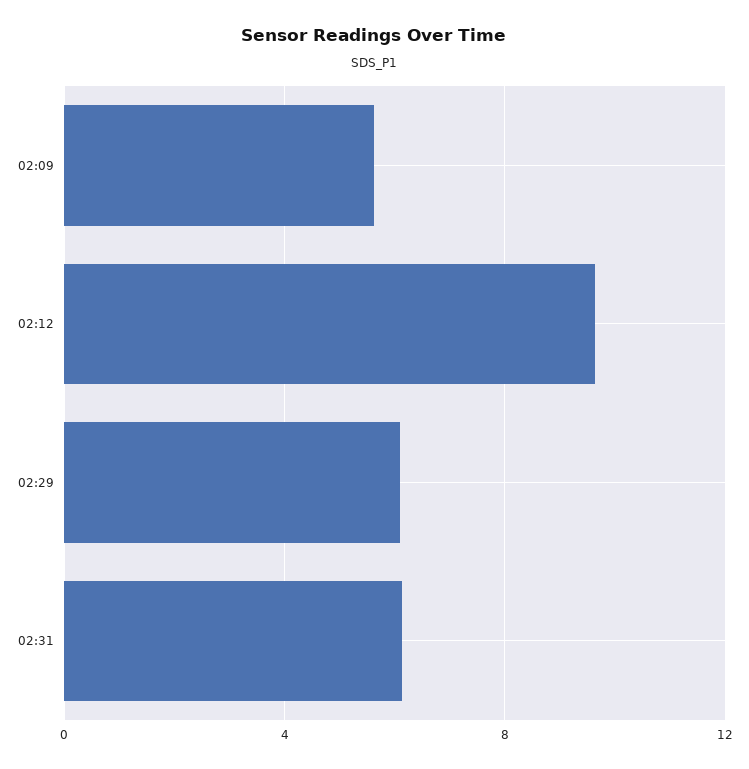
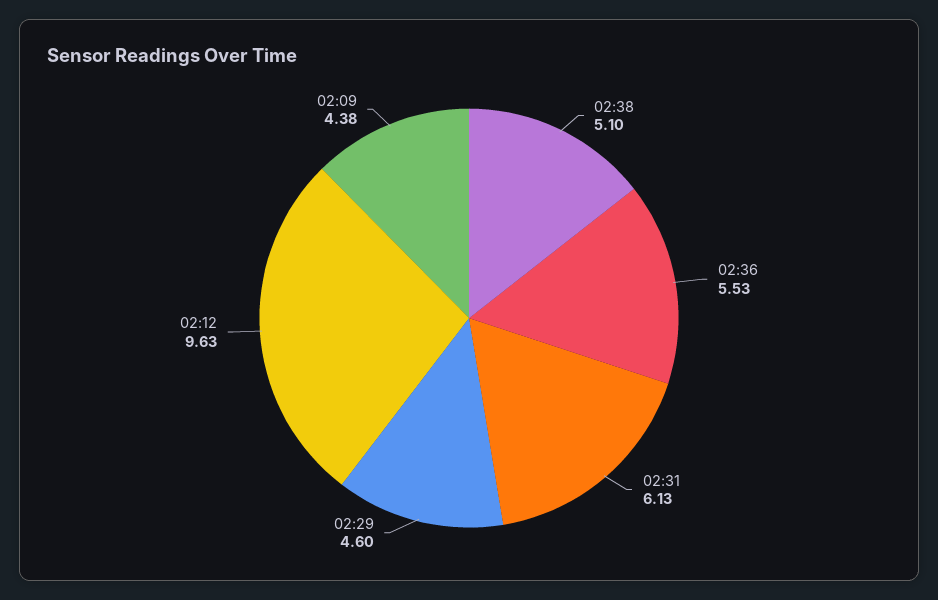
02:09: 5.5 -> 4.38
02:29: 6 -> 4.6
02:38: none -> 5.1
02:36: none -> 5.53

